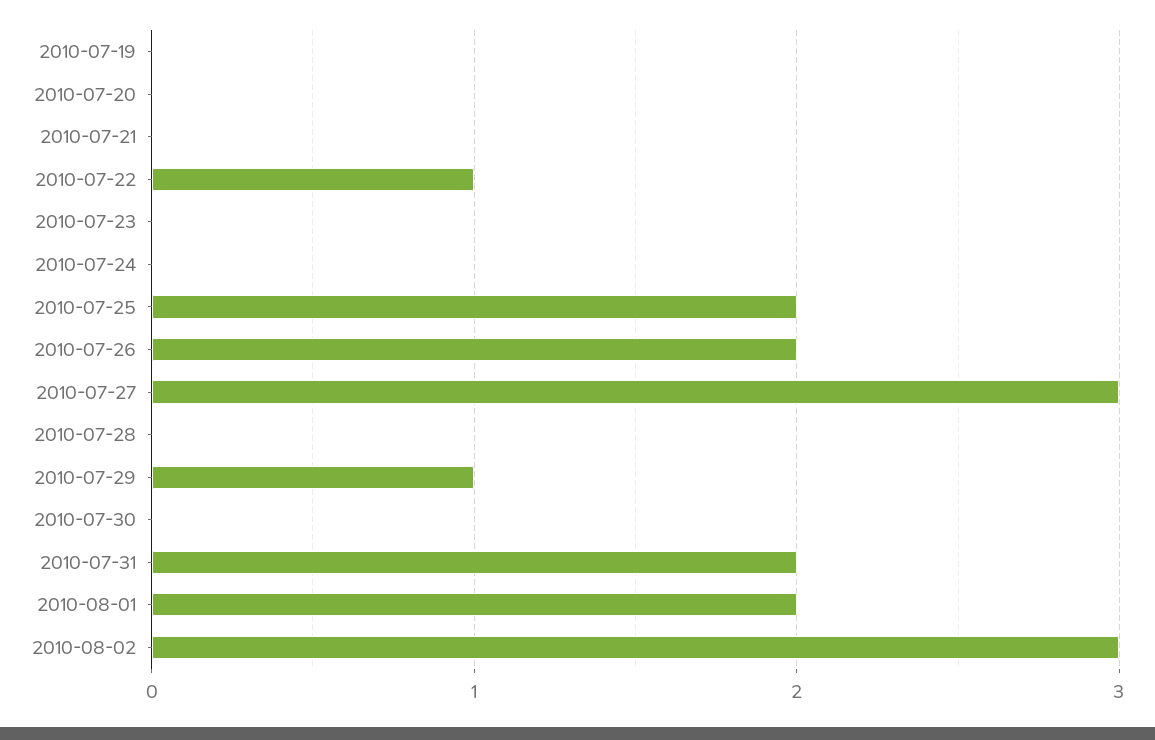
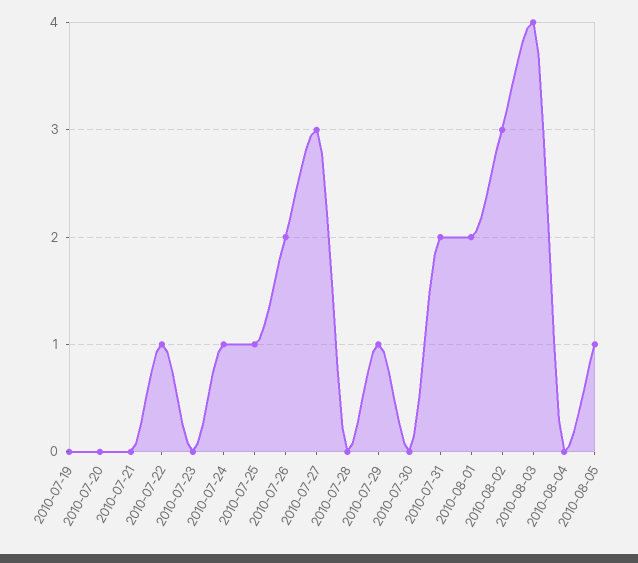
2010-07-24: 0 -> 1
2010-07-25: 2 -> 1
2010-08-03: none -> 4
2010-08-04: none -> 0
2010-08-05: none -> 1

